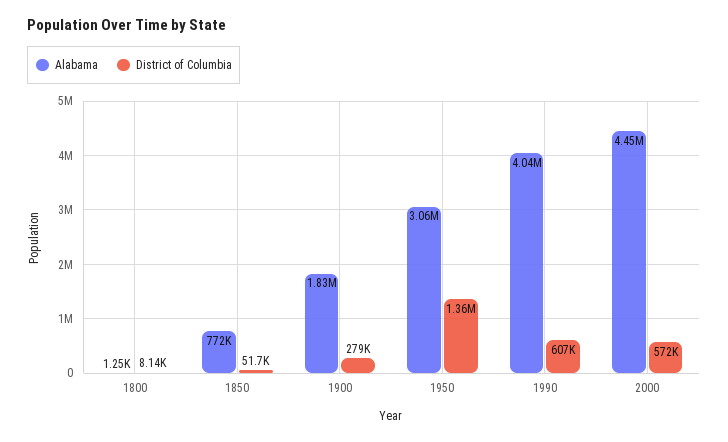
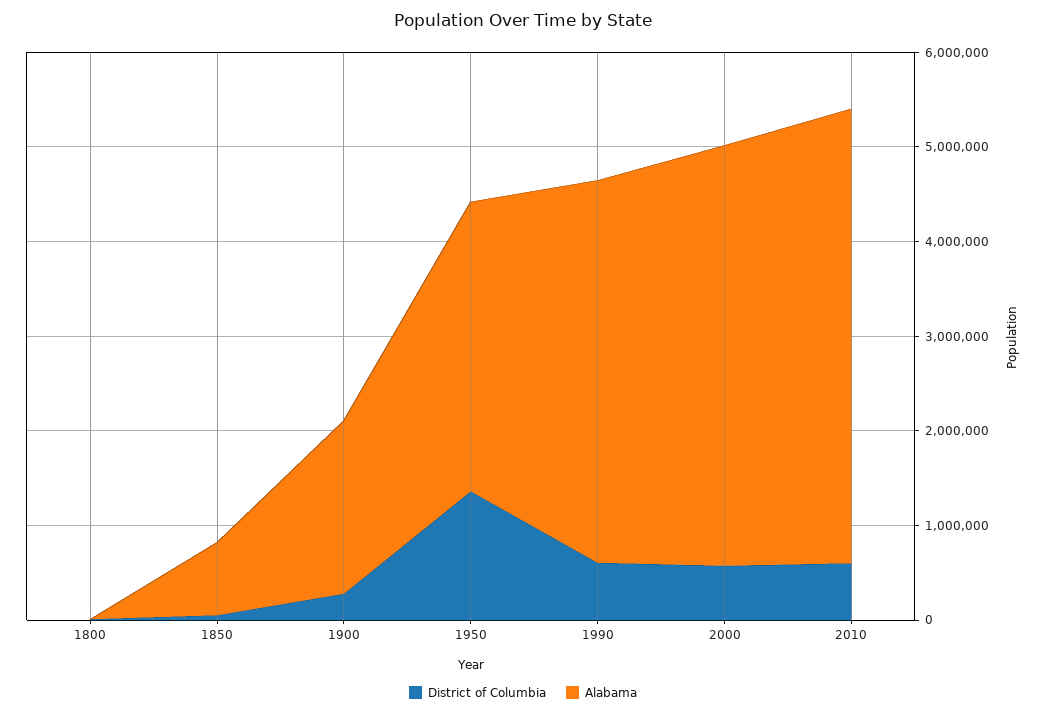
District of Columbia, 2010: none -> 600000
Alabama, 2010: none -> 4800000

